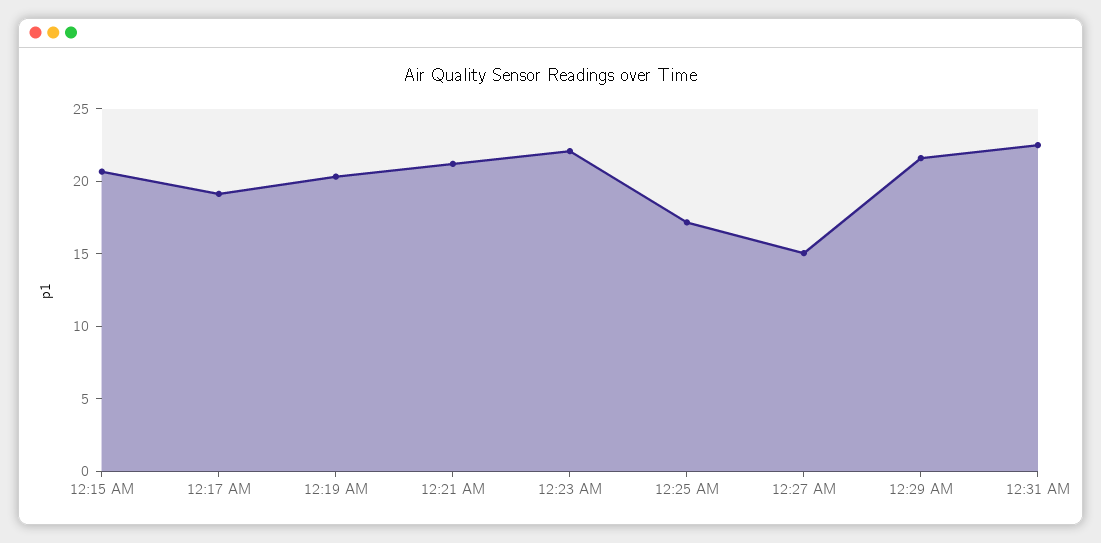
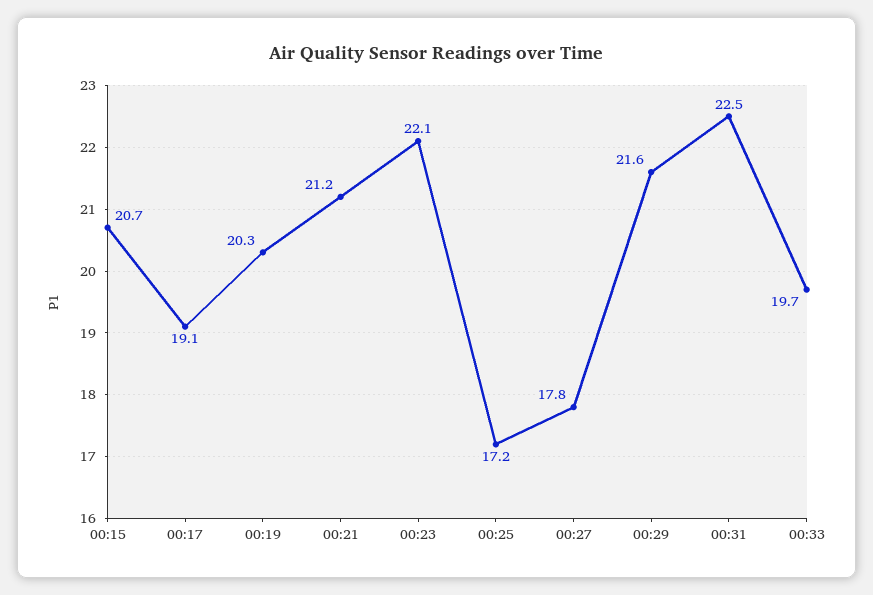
12:27 AM: 15 -> 17.8
00:33: none -> 19.7

